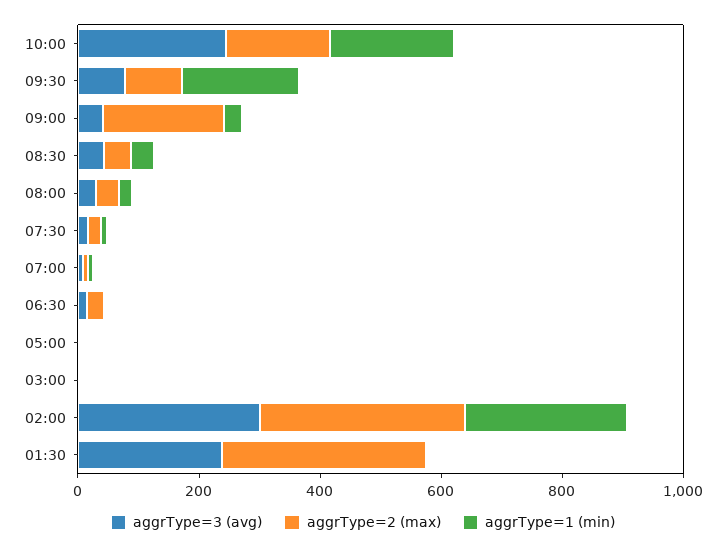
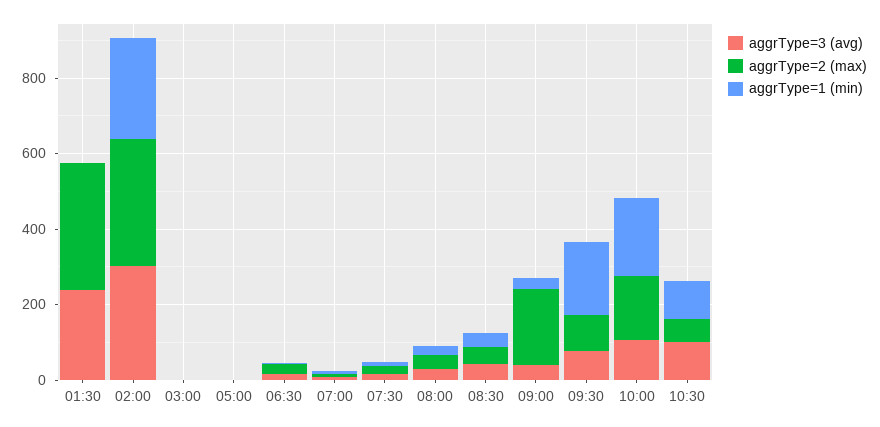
aggrType=3 (avg), 10:00: 250 -> 100
aggrType=3 (avg), 10:30: none -> 100
aggrType=2 (max), 10:30: none -> 50
aggrType=1 (min), 10:30: none -> 100

